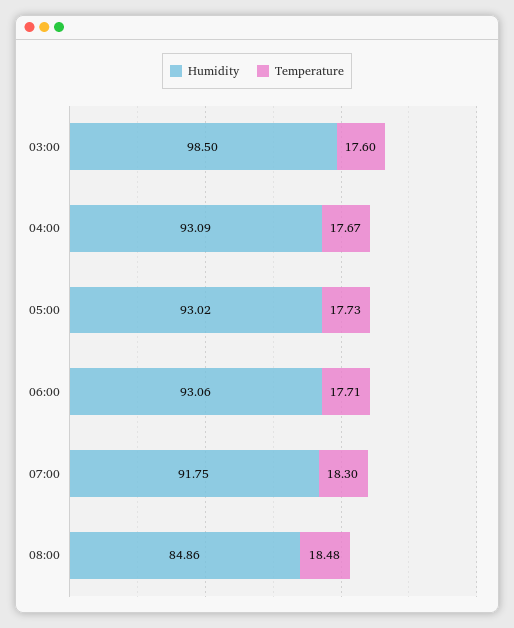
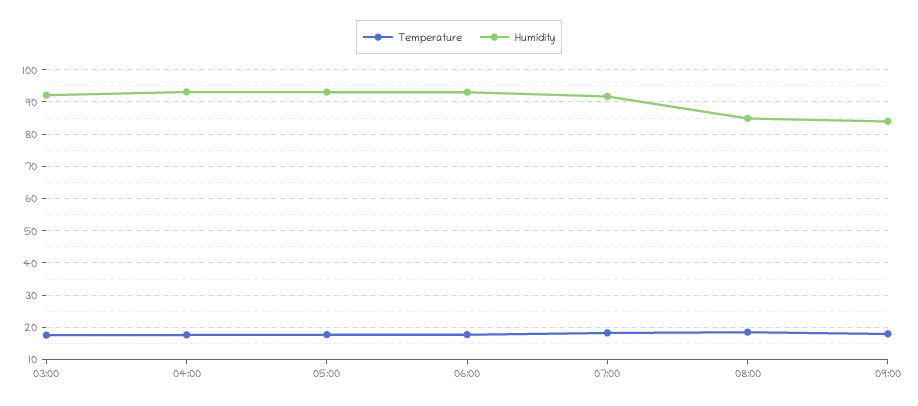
Humidity, 03:00: 98.5 -> 92
Temperature, 09:00: none -> 18
Humidity, 09:00: none -> 84

